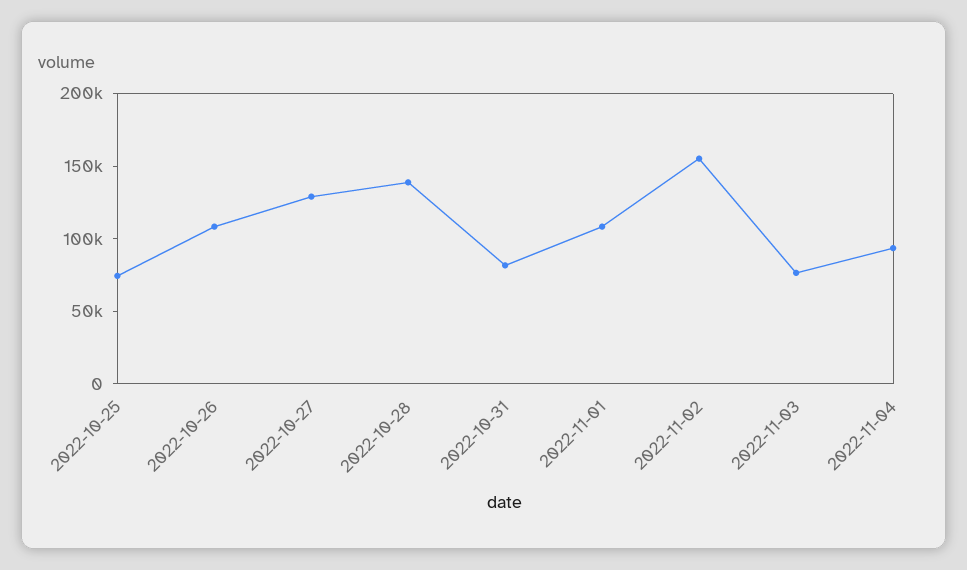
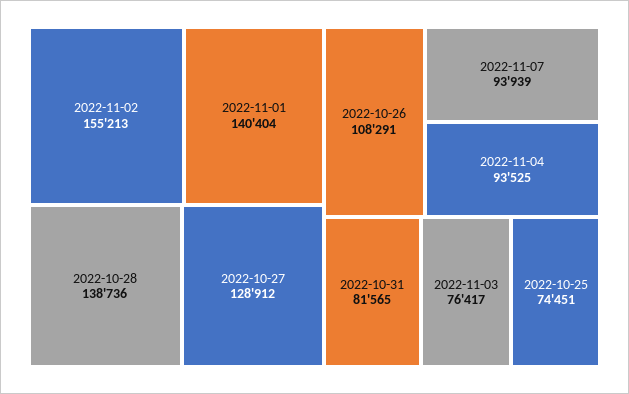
2022-11-01: 110000 -> 140404
2022-11-07: none -> 93939

